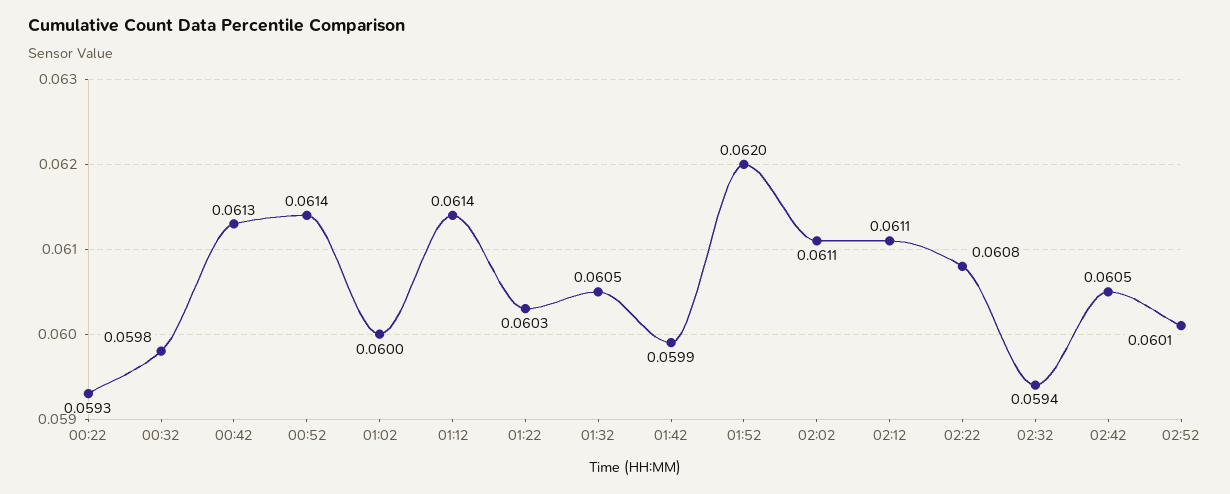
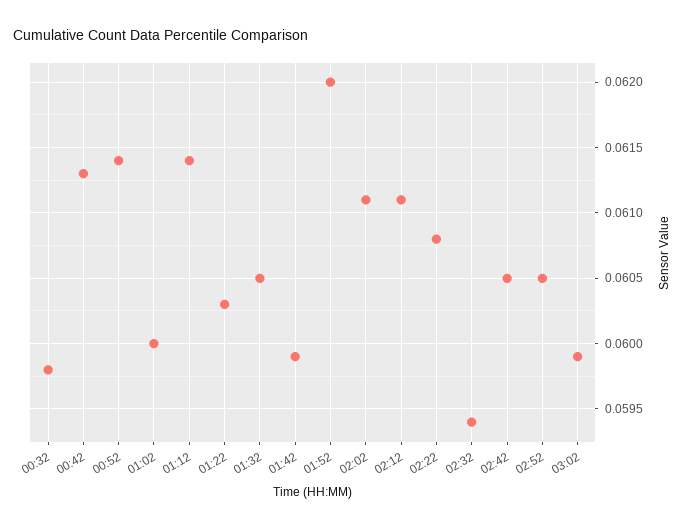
00:22: 0.0593 -> none
02:52: 0.0601 -> 0.0605
03:02: none -> 0.0599

